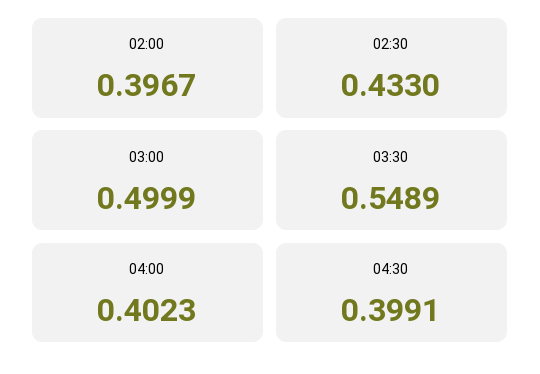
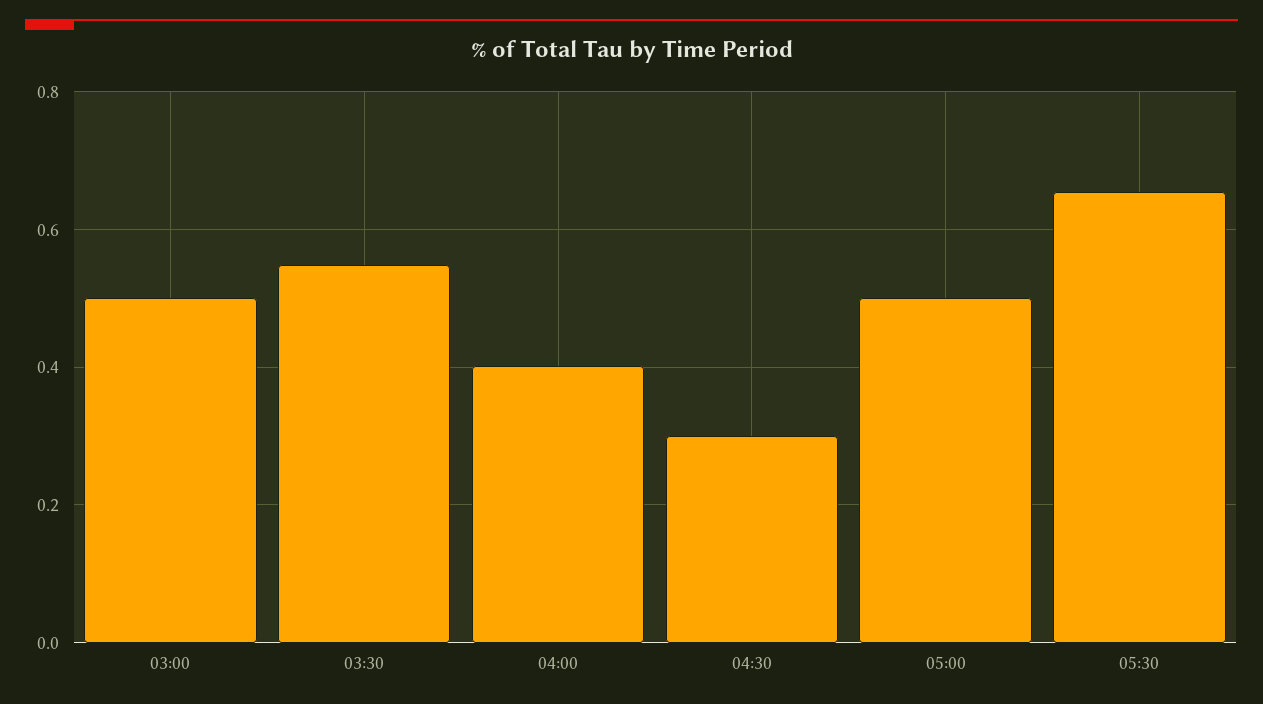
02:00: 0.3967 -> none
02:30: 0.433 -> none
04:30: 0.3991 -> 0.3
05:00: none -> 0.5
05:30: none -> 0.66

